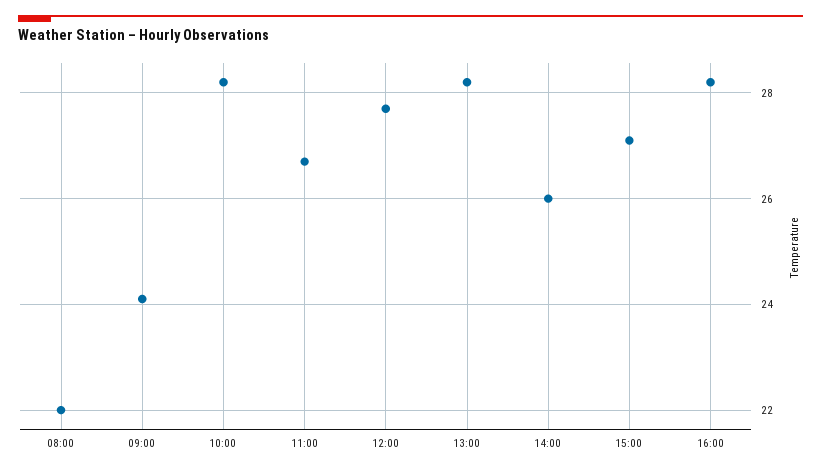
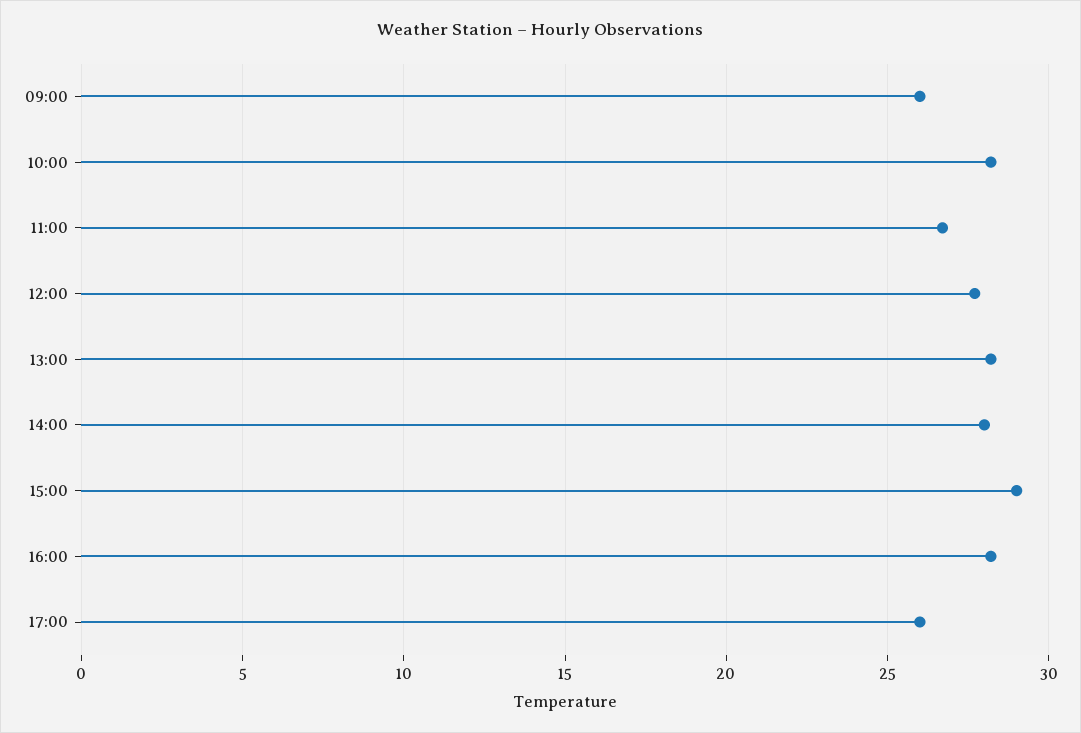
08:00: 22 -> none
09:00: 24 -> 26
14:00: 26 -> 28
15:00: 27 -> 29
17:00: none -> 26

